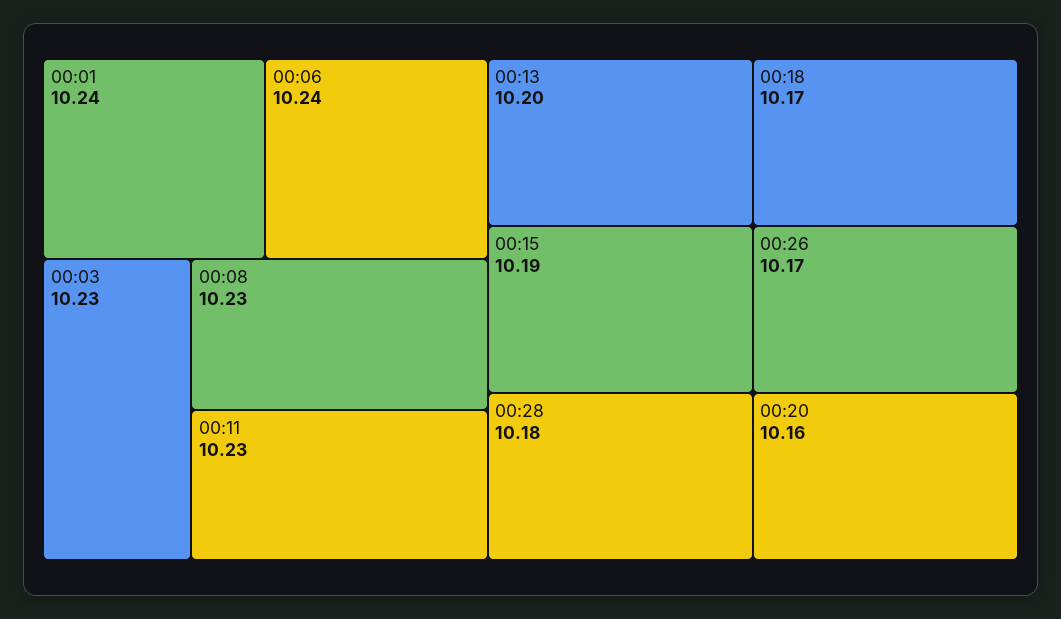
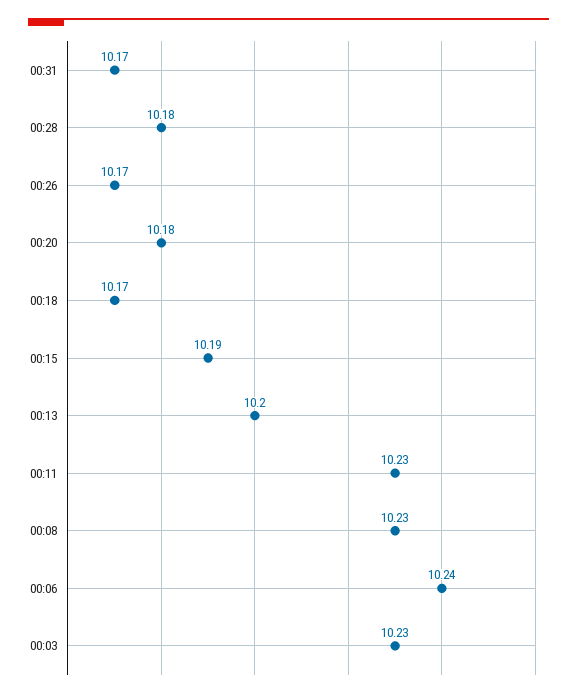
00:01: 10.24 -> none
00:20: 10.16 -> 10.18
00:31: none -> 10.17

